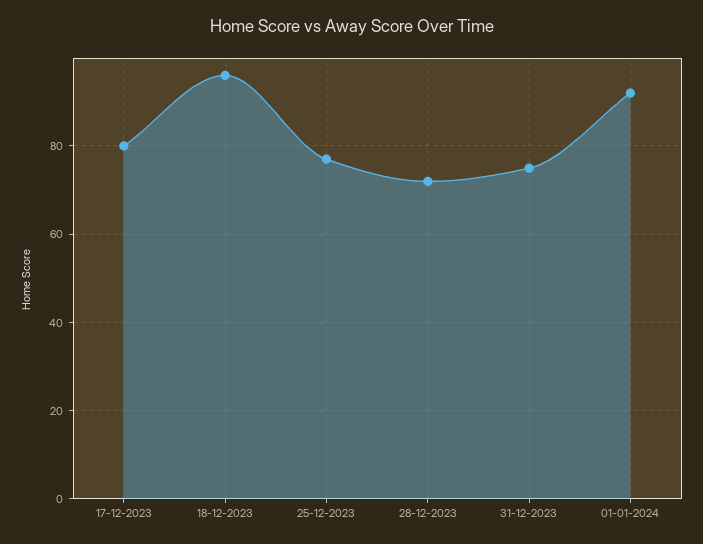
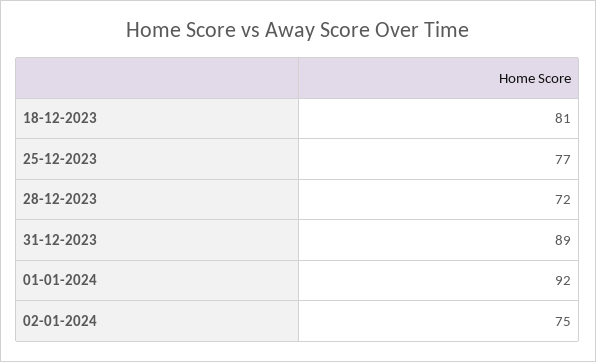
17-12-2023: 80 -> none
18-12-2023: 95 -> 81
31-12-2023: 75 -> 89
02-01-2024: none -> 75

